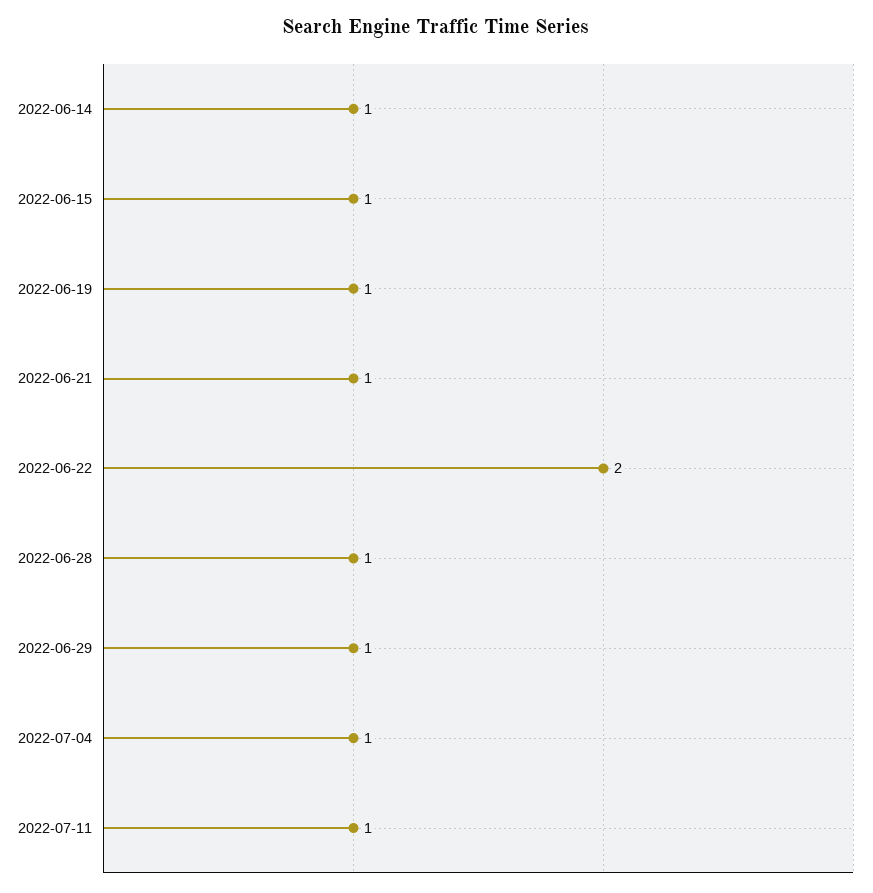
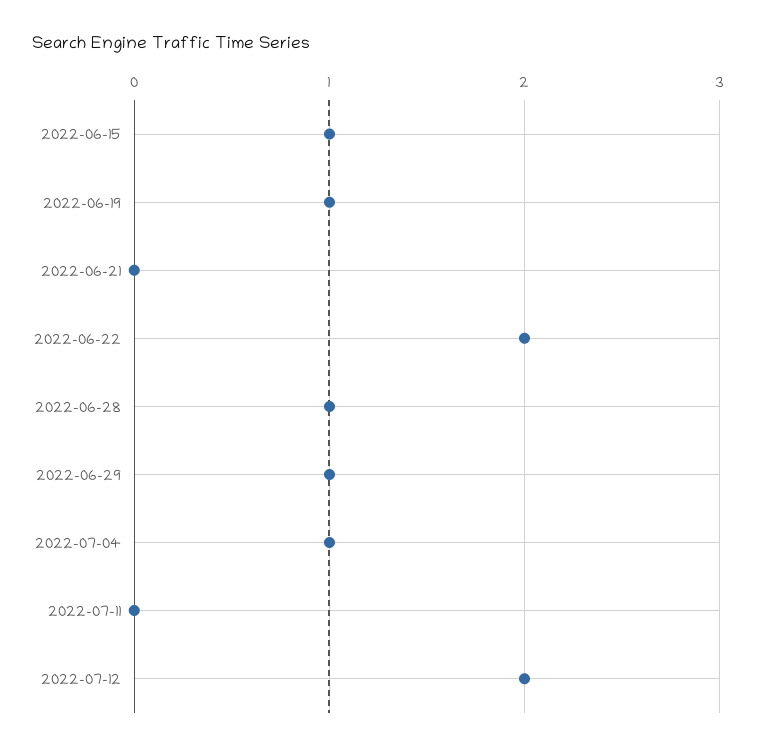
2022-06-14: 1 -> none
2022-06-21: 1 -> 0
2022-07-11: 1 -> 0
2022-07-12: none -> 2

